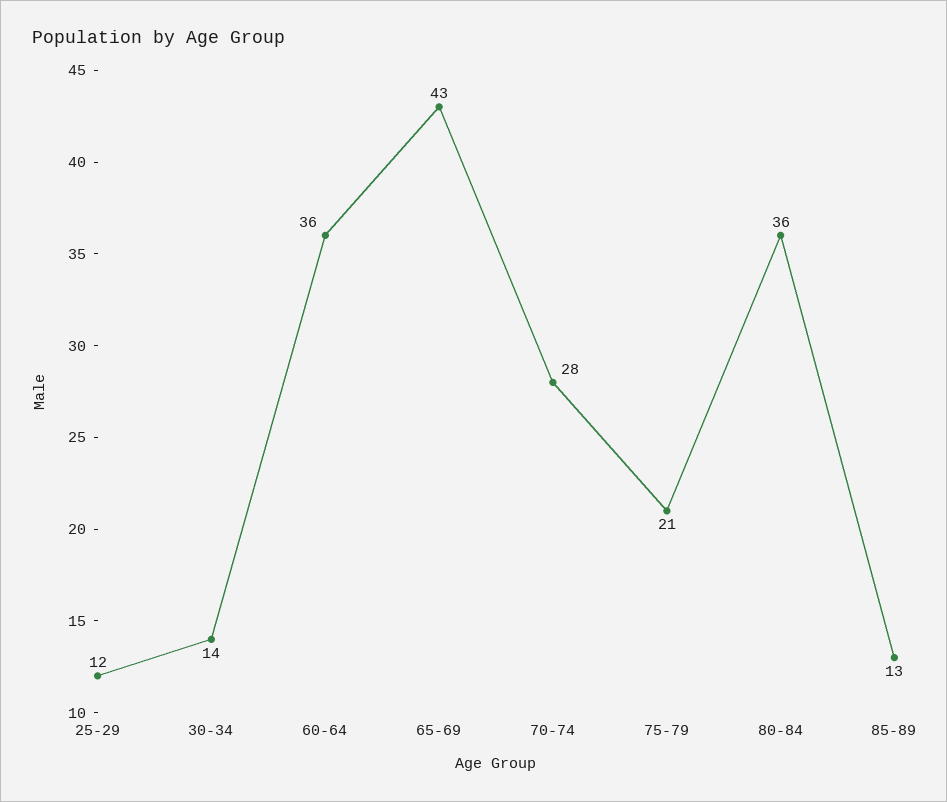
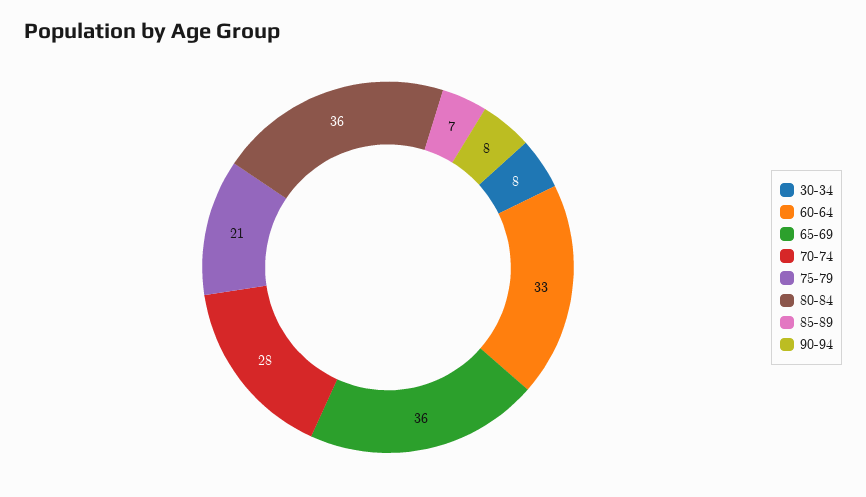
25-29: 12 -> none
30-34: 14 -> 8
60-64: 36 -> 33
65-69: 43 -> 36
85-89: 13 -> 7
90-94: none -> 8

